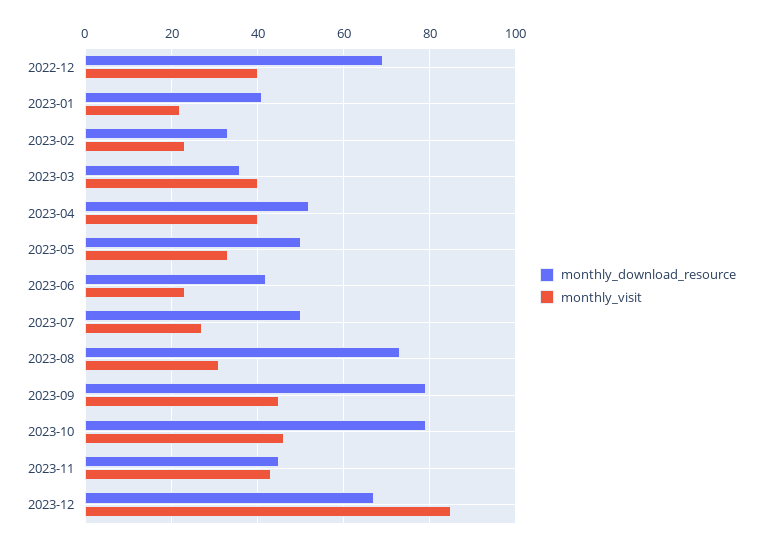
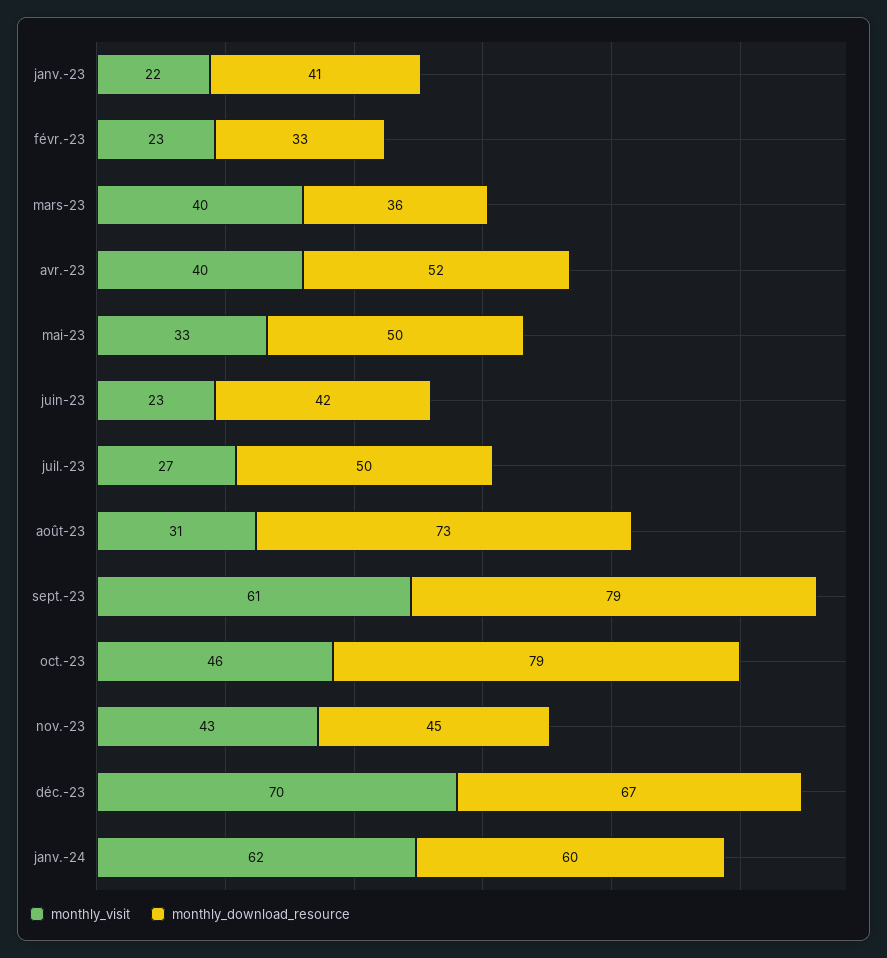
monthly_download_resource, 2022-12: 70 -> none
monthly_visit, 2022-12: 40 -> none
monthly_visit, 2023-09: 45 -> 61
monthly_visit, 2023-12: 85 -> 70
monthly_visit, janv.-24: none -> 62
monthly_download_resource, janv.-24: none -> 60

